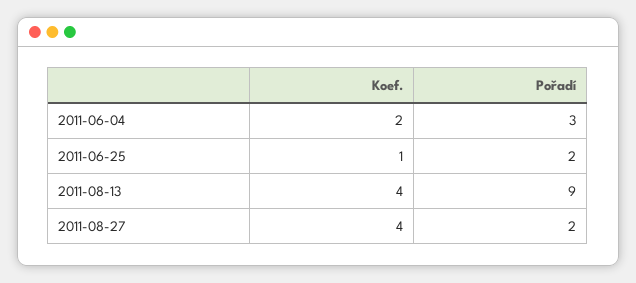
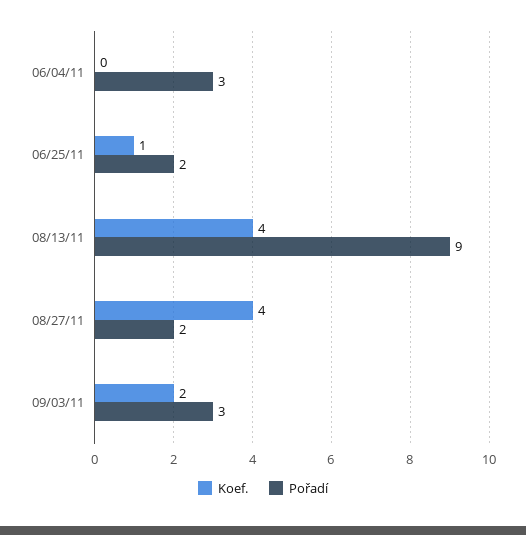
Koef., 2011-06-04: 2 -> 0
Koef., 09/03/11: none -> 2
Pořadí, 09/03/11: none -> 3

